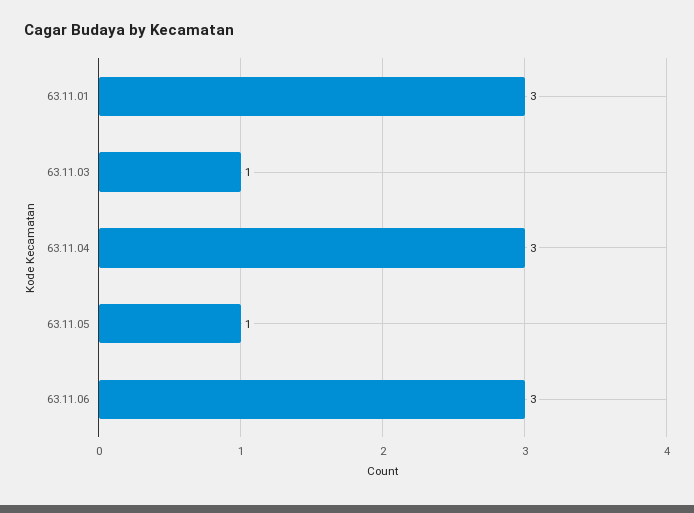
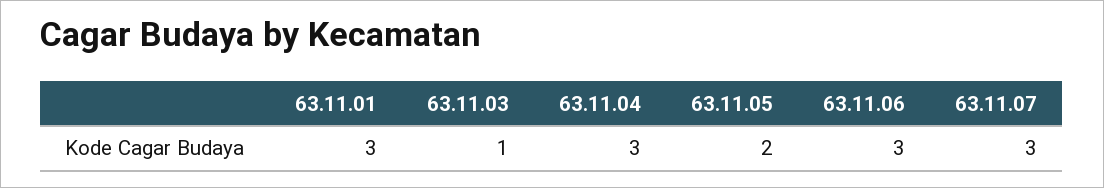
63.11.05: 1 -> 2
63.11.07: none -> 3

